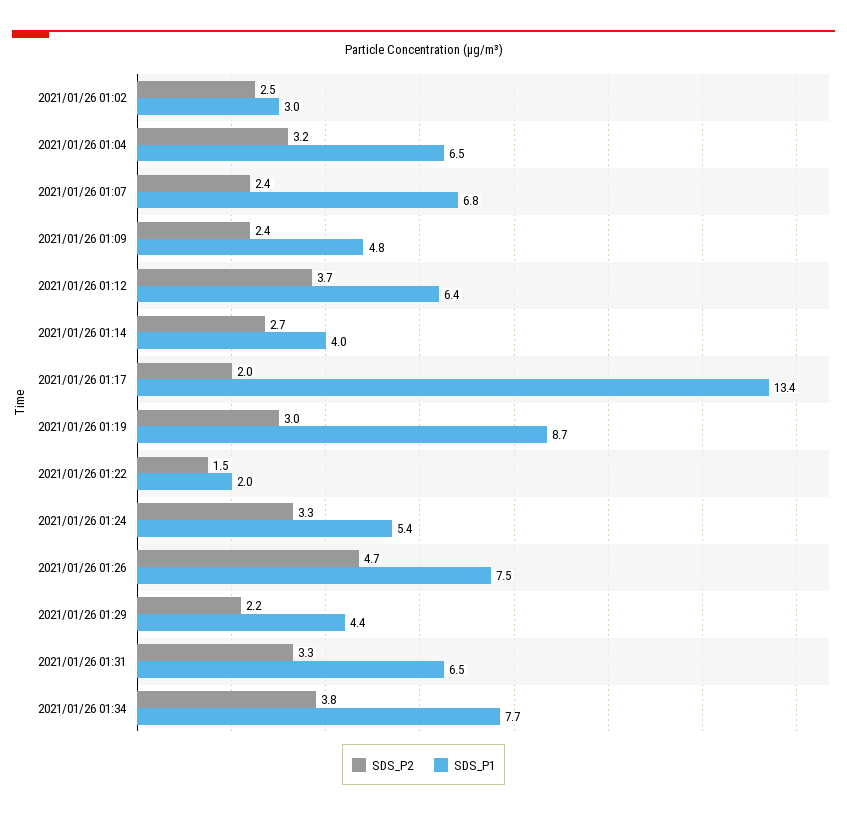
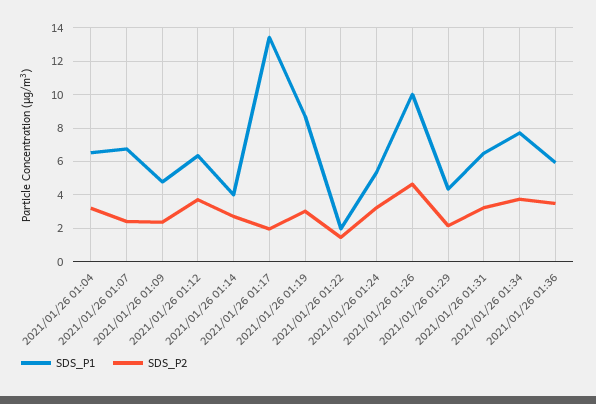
SDS_P2, 2021/01/26 01:02: 2.5 -> none
SDS_P1, 2021/01/26 01:02: 3 -> none
SDS_P1, 2021/01/26 01:26: 7.5 -> 10
SDS_P1, 2021/01/26 01:36: none -> 6
SDS_P2, 2021/01/26 01:36: none -> 3.5

